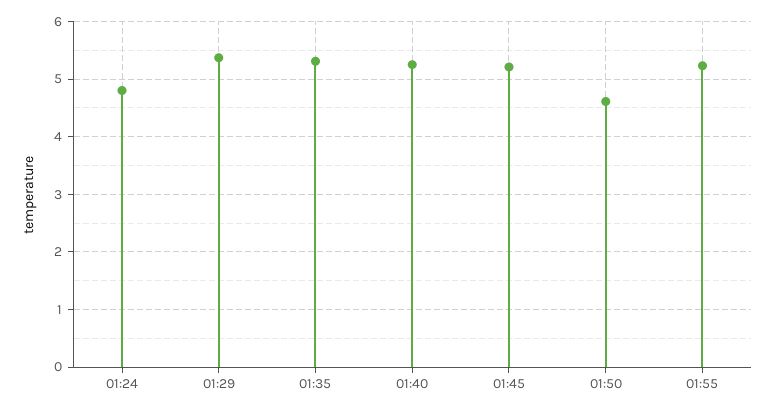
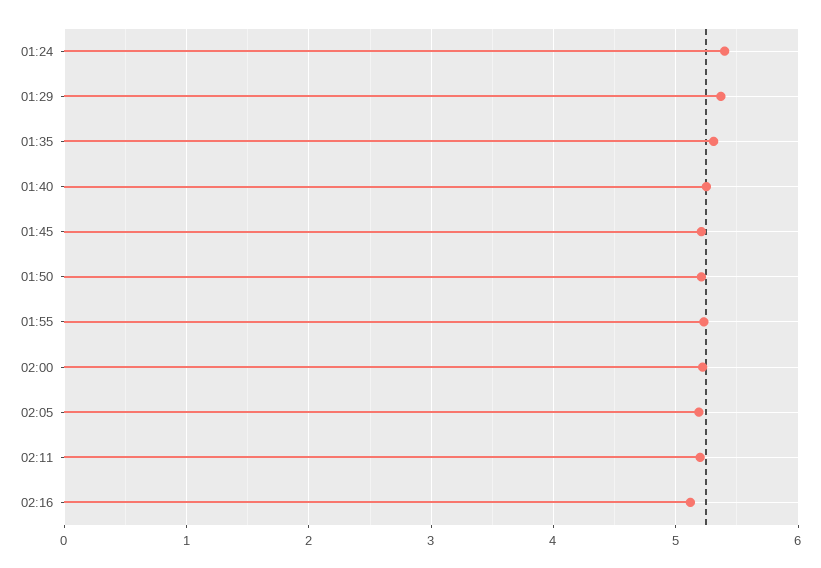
01:24: 4.8 -> 5.4
01:50: 4.6 -> 5.2
02:00: none -> 5.2
02:05: none -> 5.2
02:11: none -> 5.2
02:16: none -> 5.1

